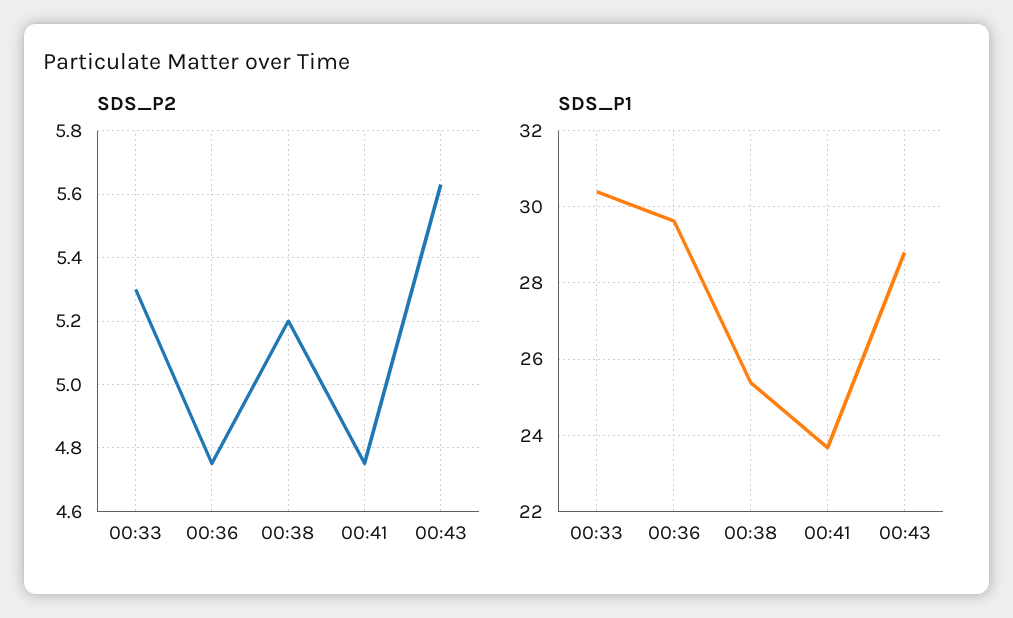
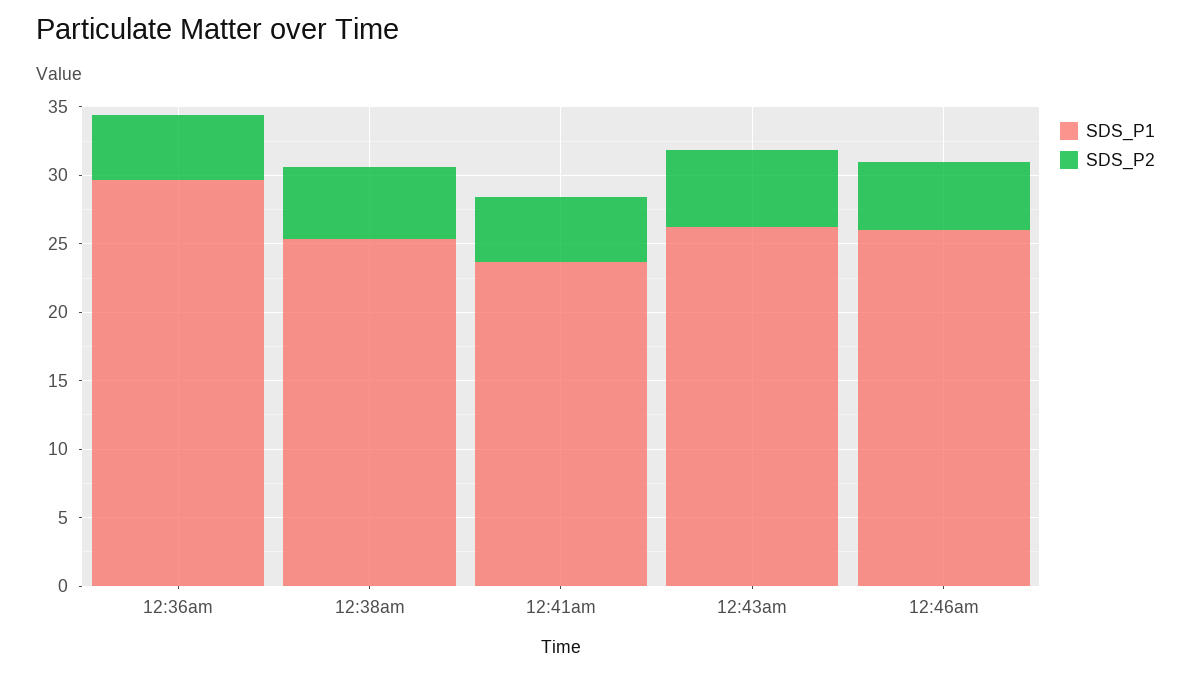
SDS_P2, 00:33: 5.3 -> none
SDS_P1, 00:33: 30.4 -> none
SDS_P1, 00:43: 28.8 -> 26
SDS_P1, 12:46am: none -> 26
SDS_P2, 12:46am: none -> 5

